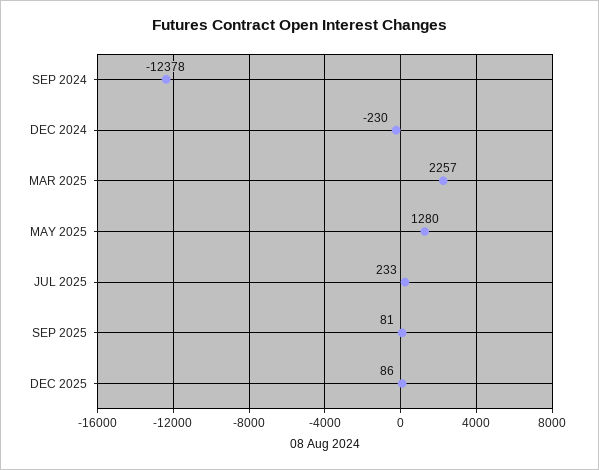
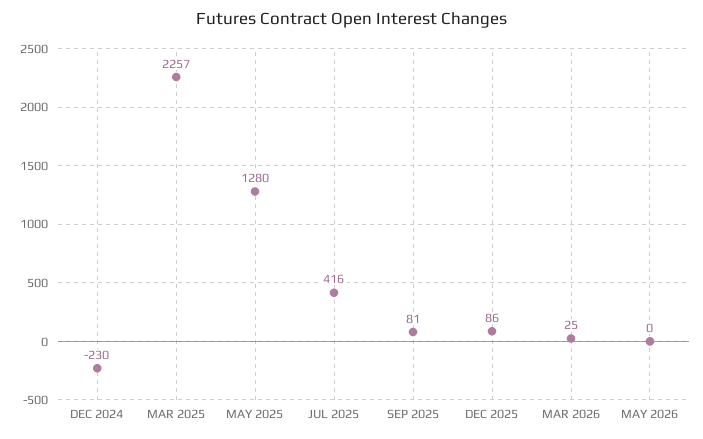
SEP 2024: -12378 -> none
JUL 2025: 233 -> 416
MAR 2026: none -> 25
MAY 2026: none -> 0

